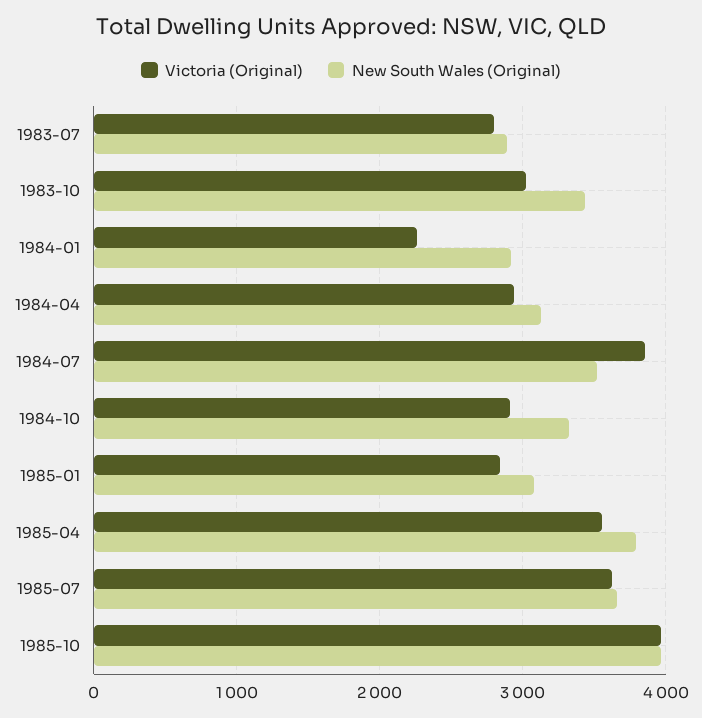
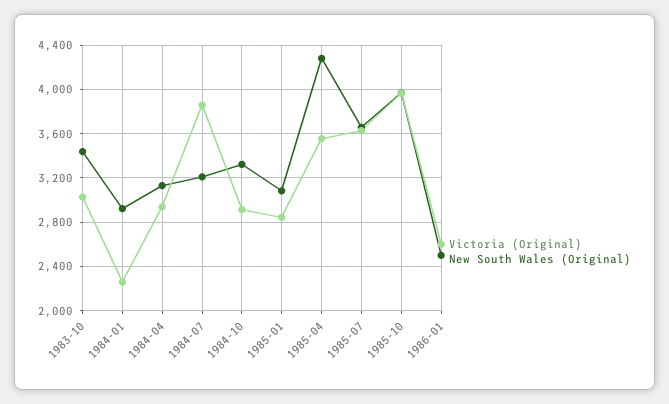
Victoria (Original), 1983-07: 2800 -> none
New South Wales (Original), 1983-07: 2900 -> none
New South Wales (Original), 1984-07: 3500 -> 3200
New South Wales (Original), 1985-04: 3800 -> 4300
Victoria (Original), 1986-01: none -> 2600
New South Wales (Original), 1986-01: none -> 2500

